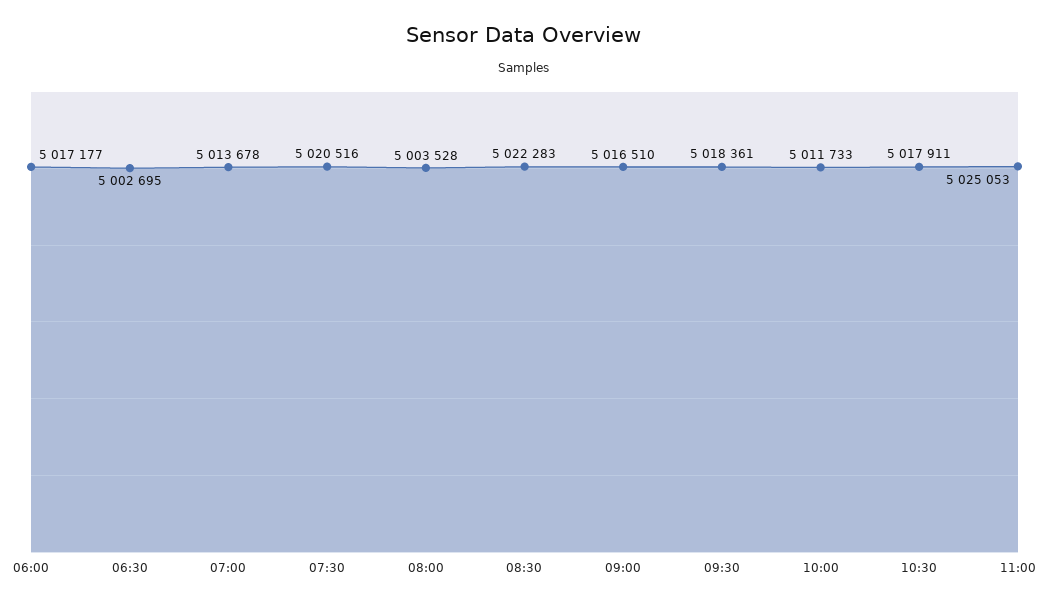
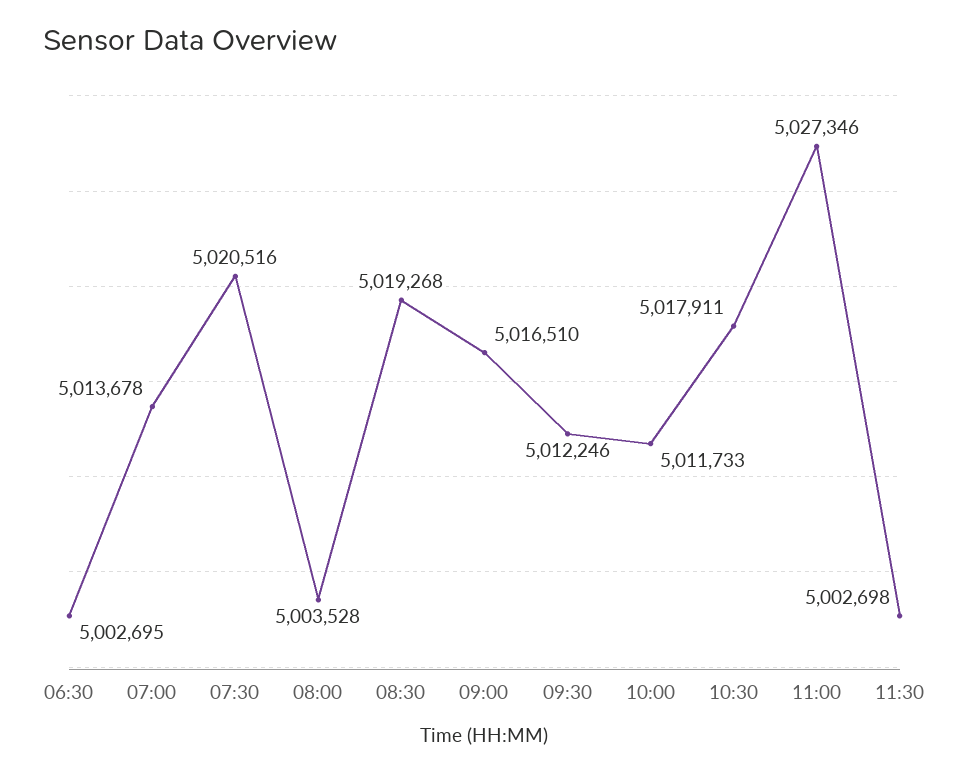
06:00: 5017177 -> none
08:30: 5022283 -> 5019268
09:30: 5018361 -> 5012246
11:00: 5025053 -> 5027346
11:30: none -> 5002698

